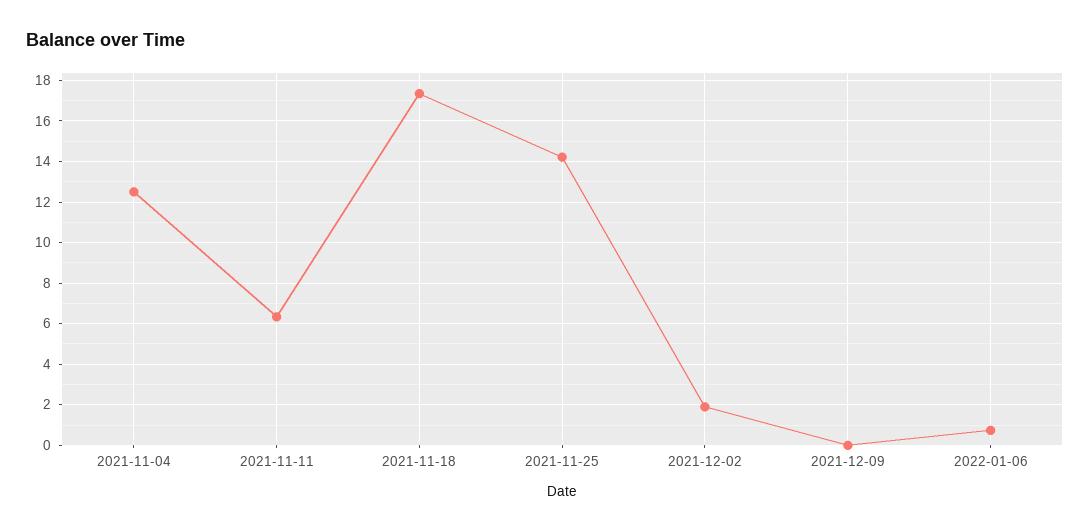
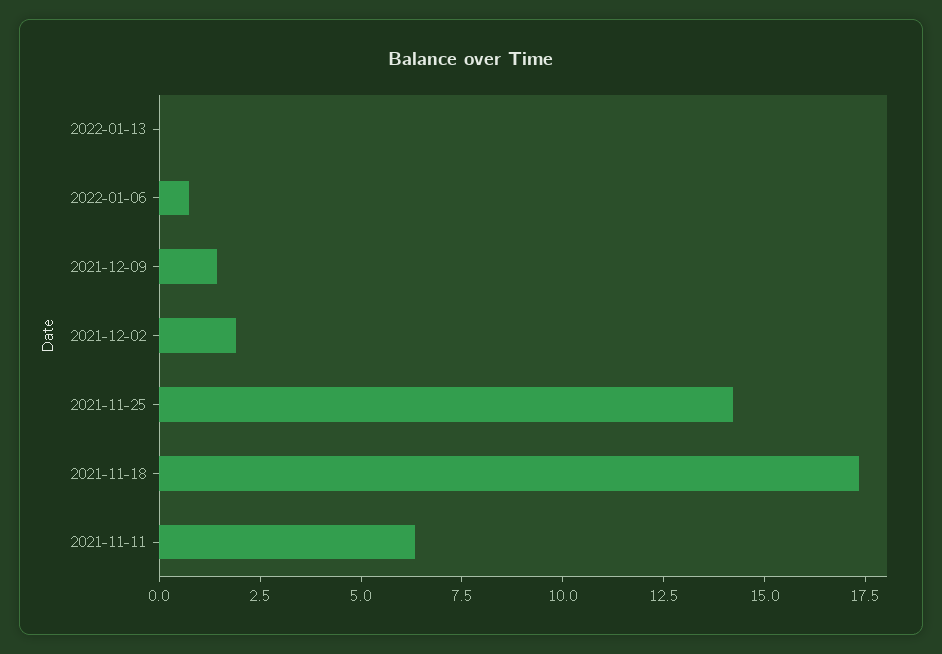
2021-11-04: 12.5 -> none
2021-12-09: 0 -> 1.5
2022-01-13: none -> 0

